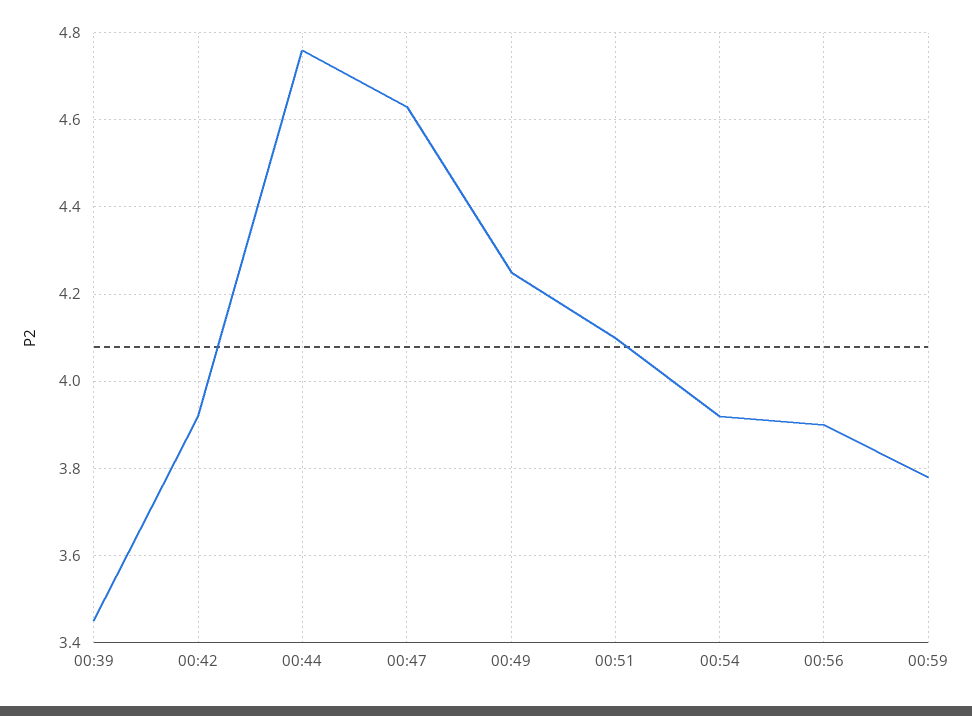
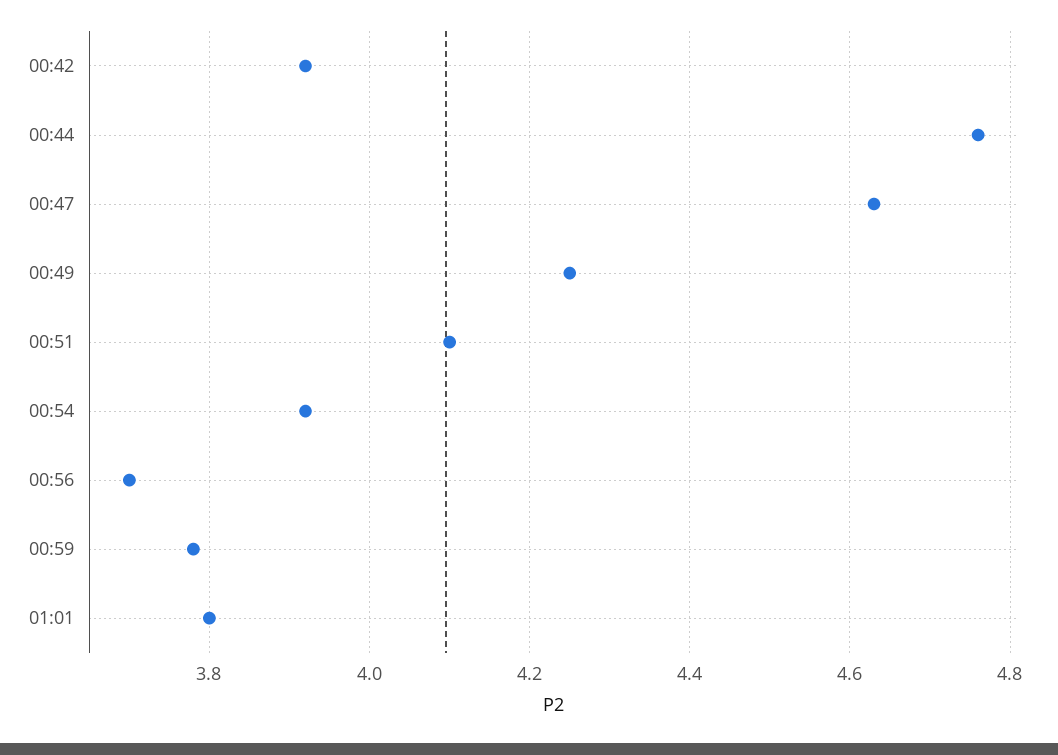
00:39: 3.45 -> none
00:56: 3.9 -> 3.7
01:01: none -> 3.8

